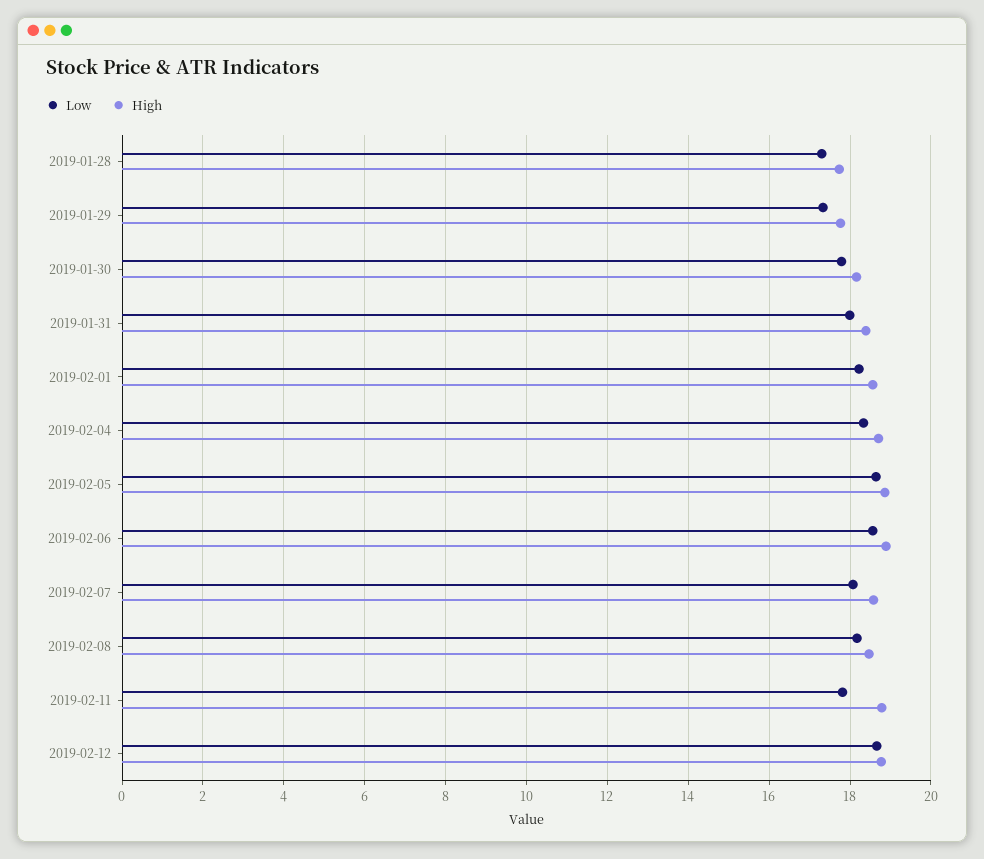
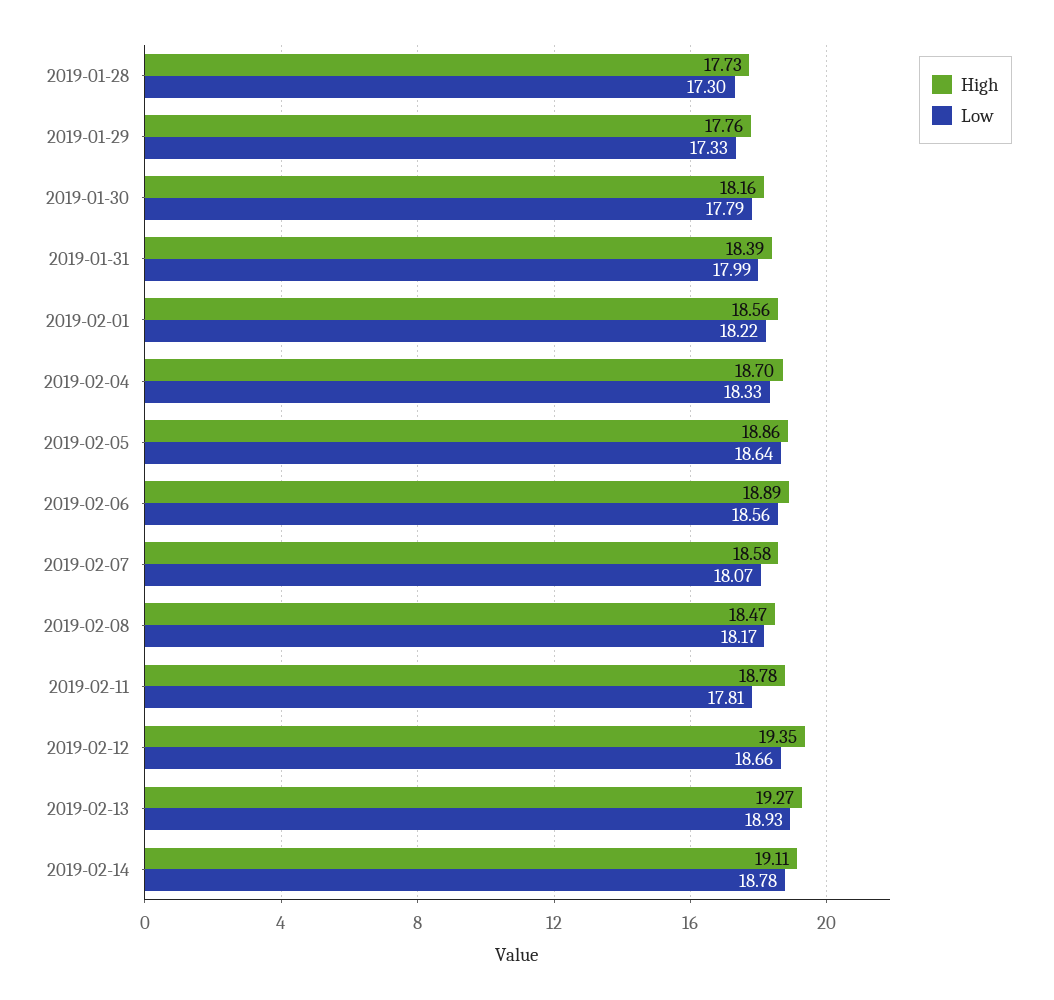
High, 2019-02-12: 18.8 -> 19.35
High, 2019-02-13: none -> 19.27
Low, 2019-02-13: none -> 18.93
High, 2019-02-14: none -> 19.11
Low, 2019-02-14: none -> 18.78

